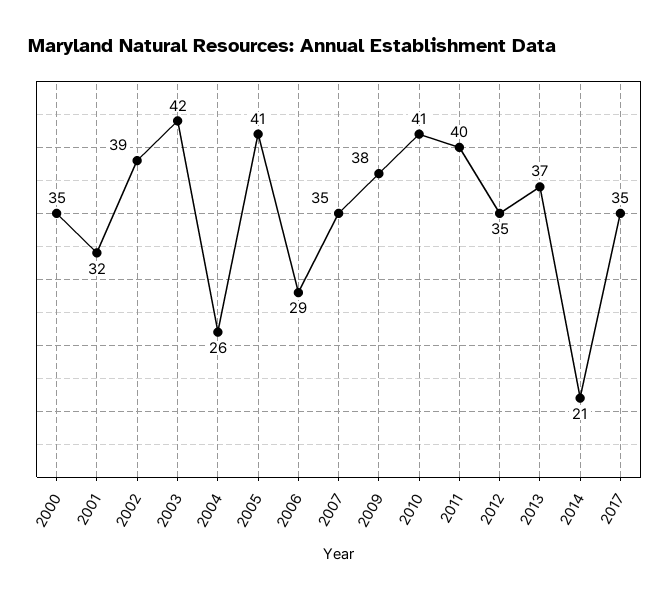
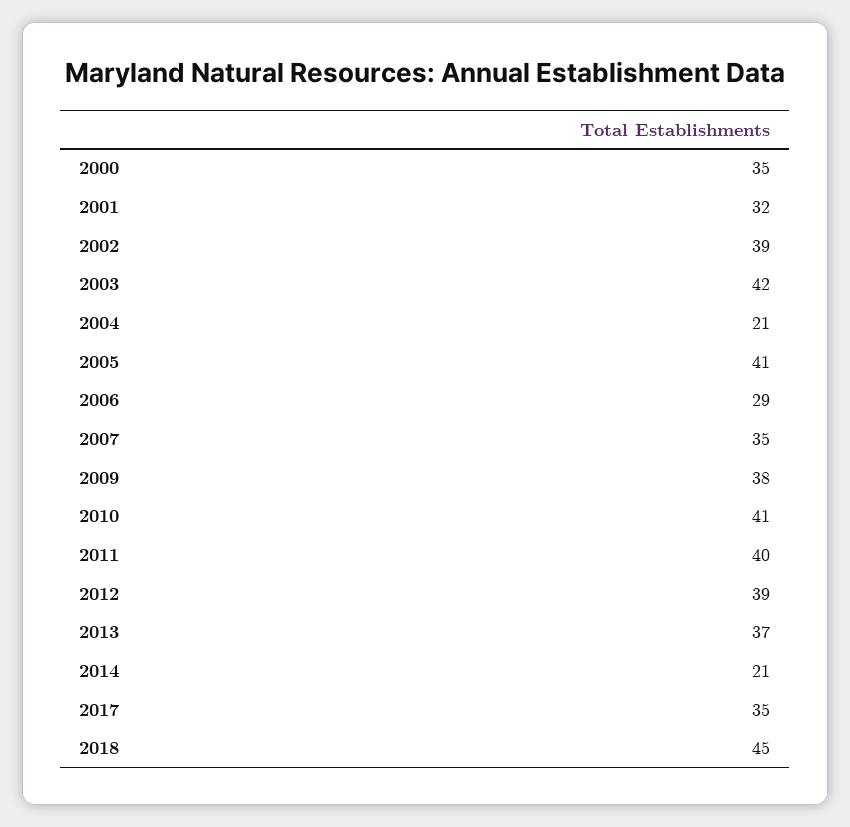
2004: 26 -> 21
2012: 35 -> 39
2018: none -> 45

